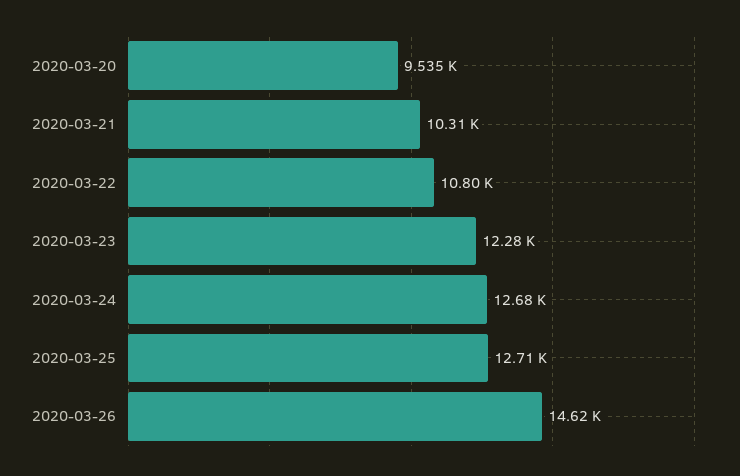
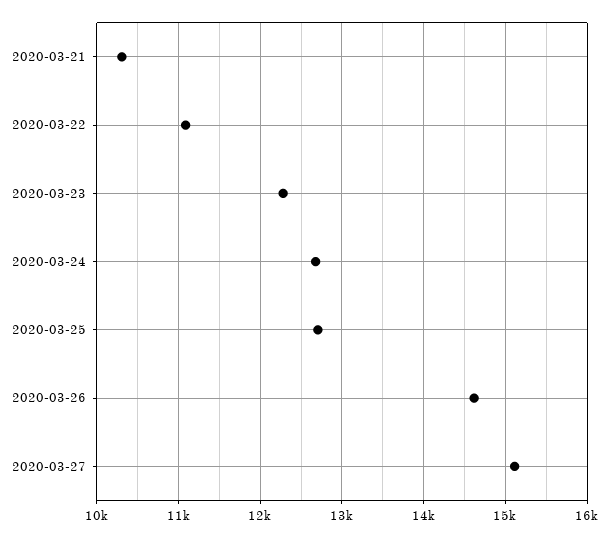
2020-03-20: 9535 -> none
2020-03-22: 10800 -> 11100
2020-03-27: none -> 15100

